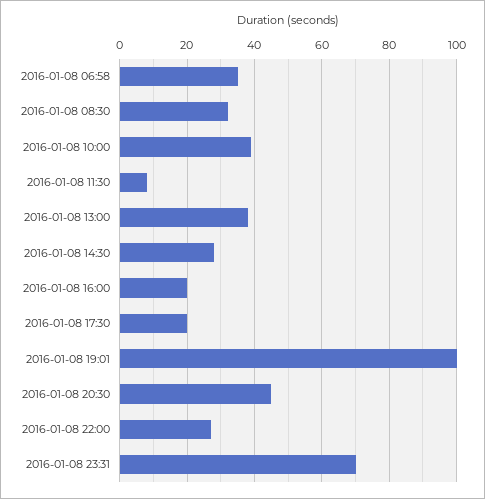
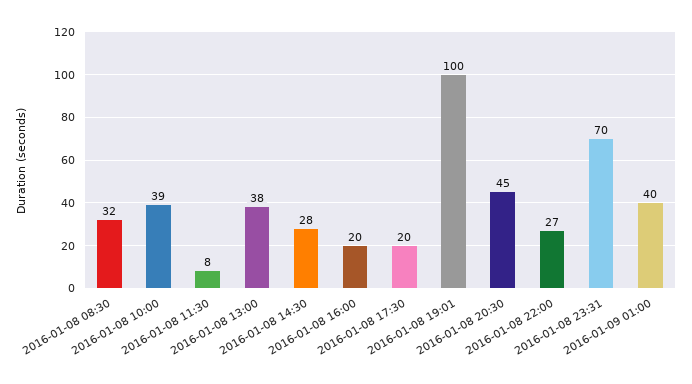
2016-01-08 06:58: 35 -> none
2016-01-09 01:00: none -> 40

